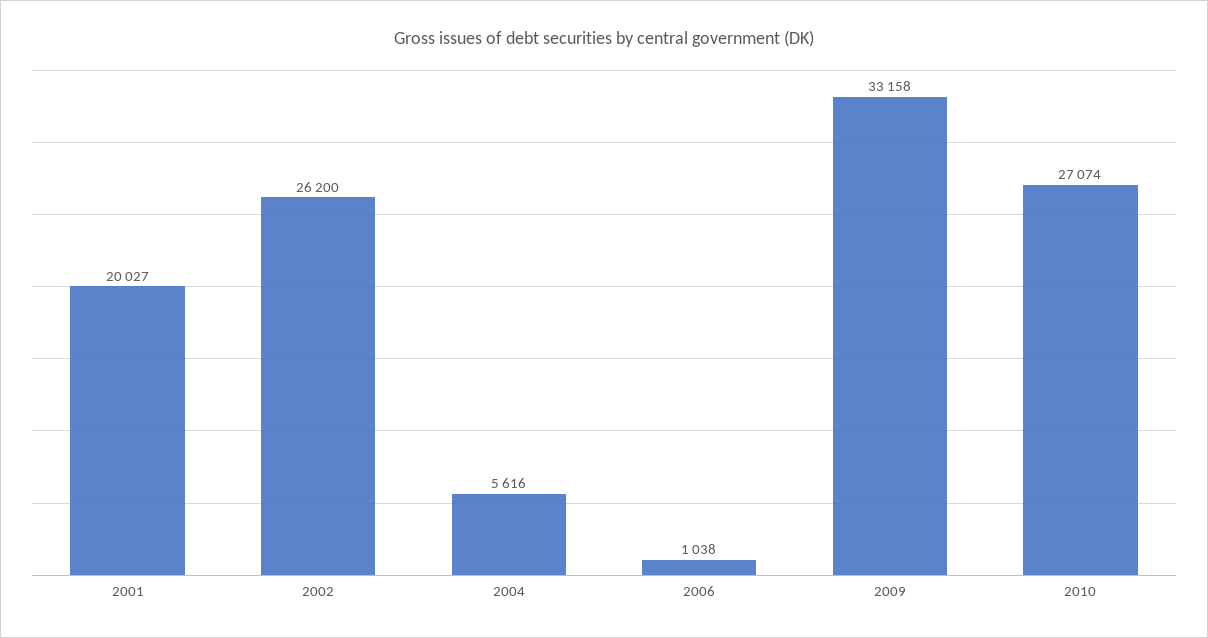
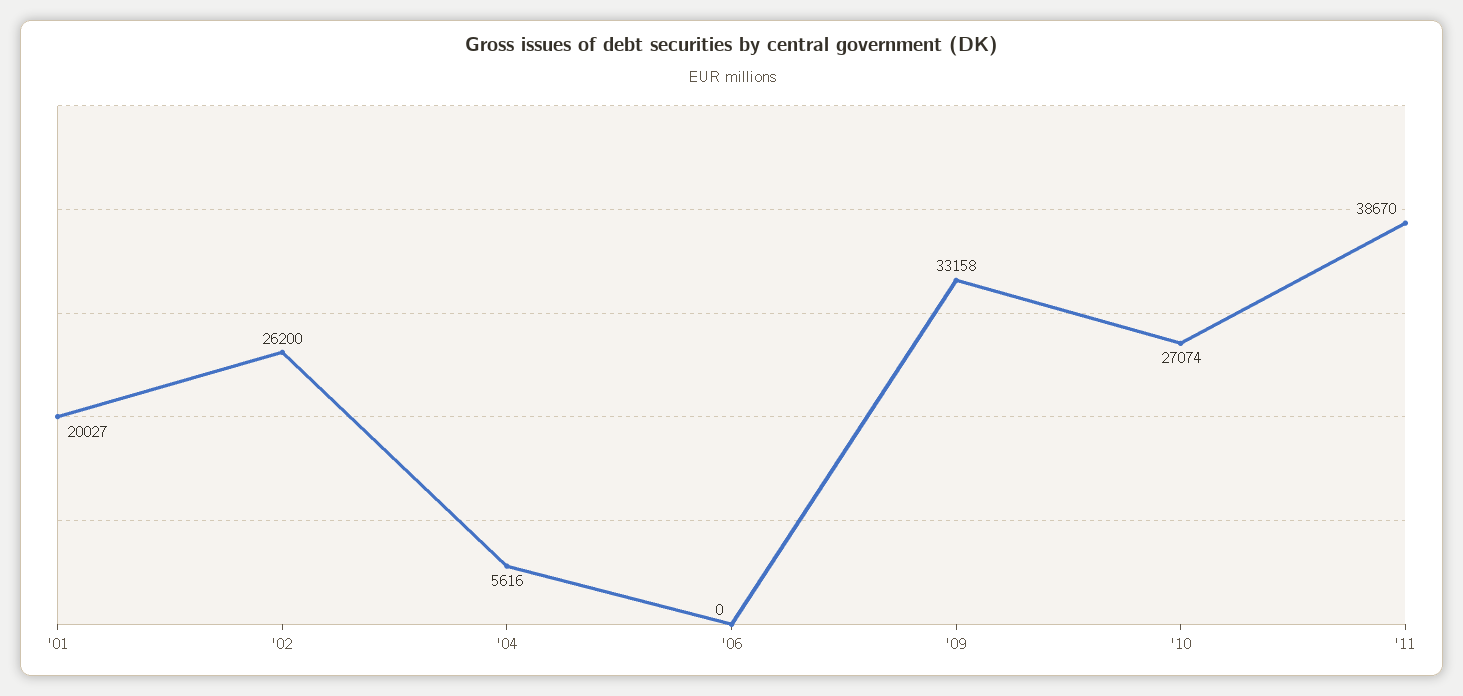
2006: 1038 -> 0
'11: none -> 38670

